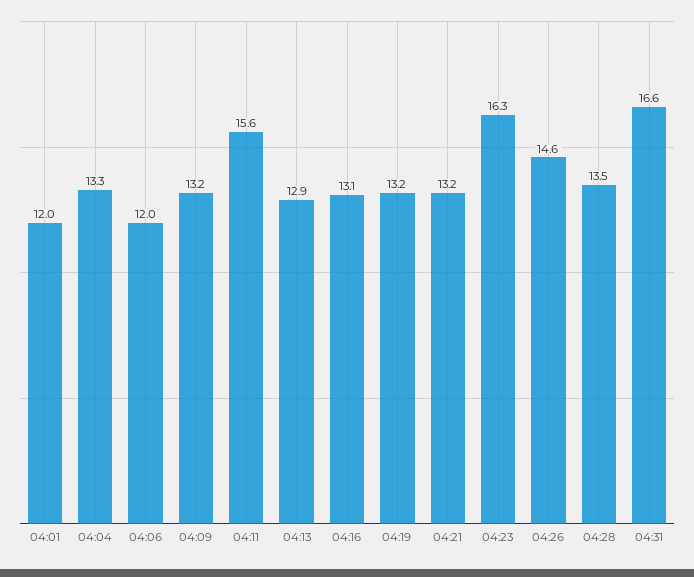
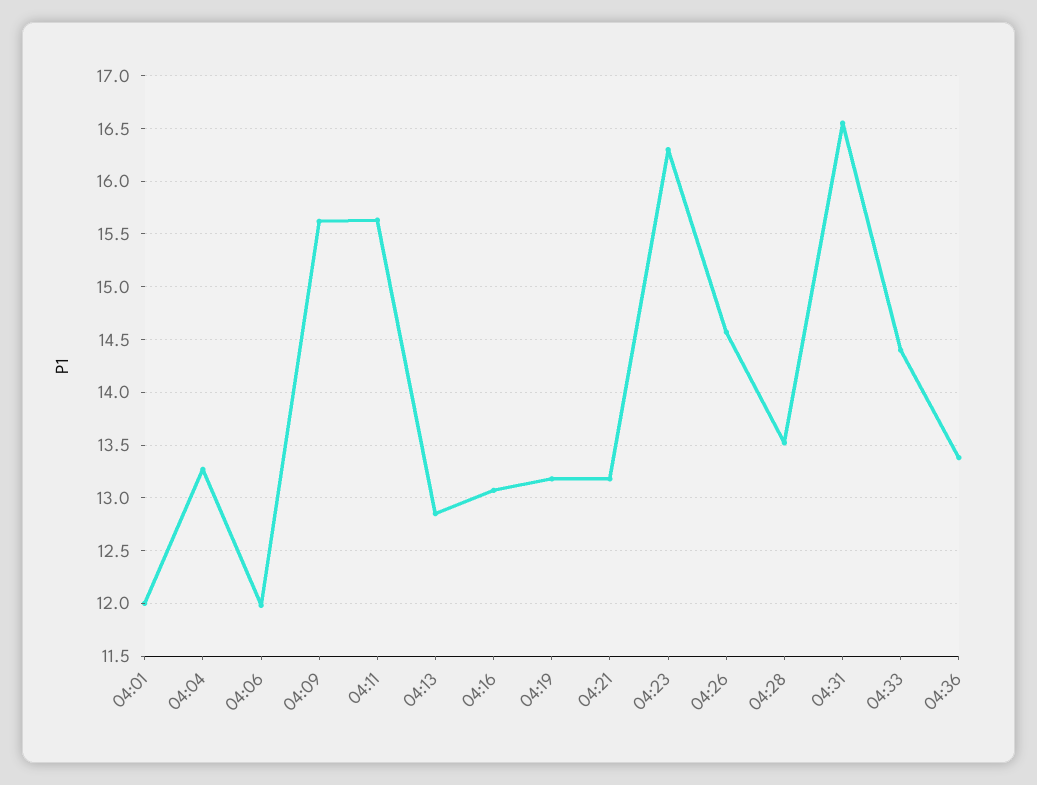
04:09: 13.2 -> 15.6
04:33: none -> 14.4
04:36: none -> 13.4

